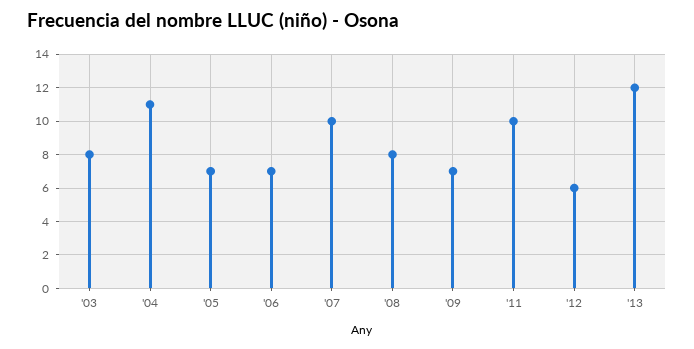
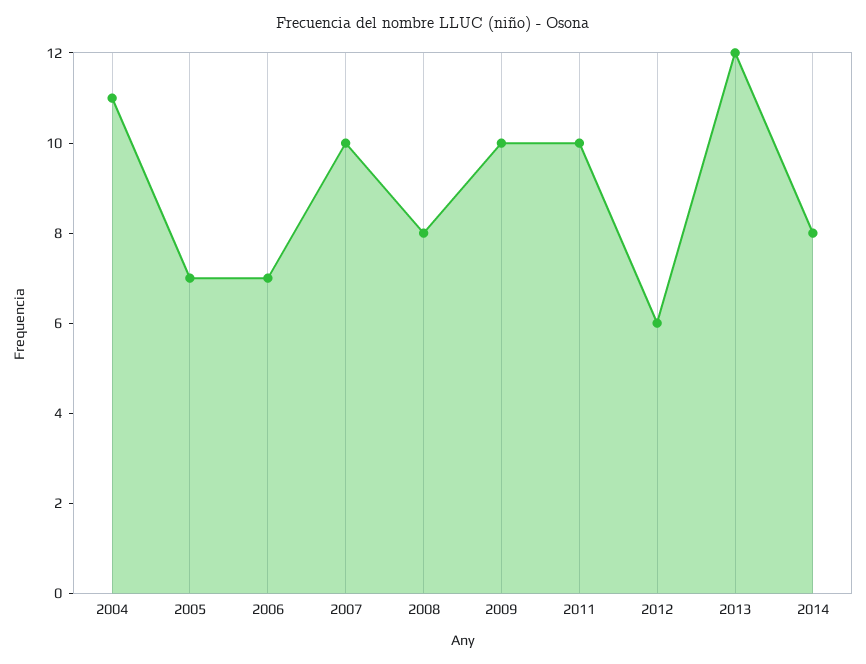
'03: 8 -> none
'09: 7 -> 10
2014: none -> 8

